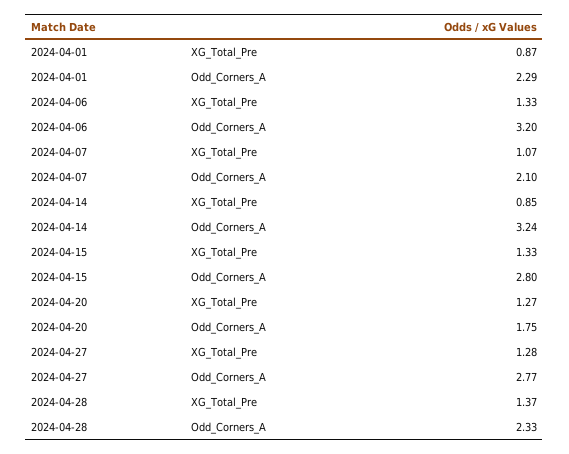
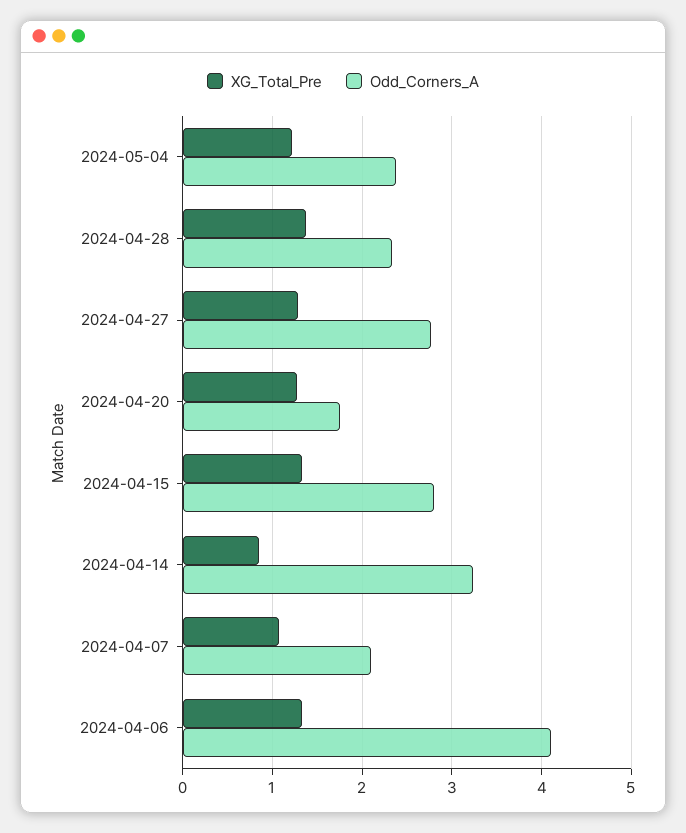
XG_Total_Pre, 2024-04-01: 0.87 -> none
Odd_Corners_A, 2024-04-01: 2.29 -> none
Odd_Corners_A, 2024-04-06: 3.2 -> 4.1
XG_Total_Pre, 2024-05-04: none -> 1.2
Odd_Corners_A, 2024-05-04: none -> 2.4

